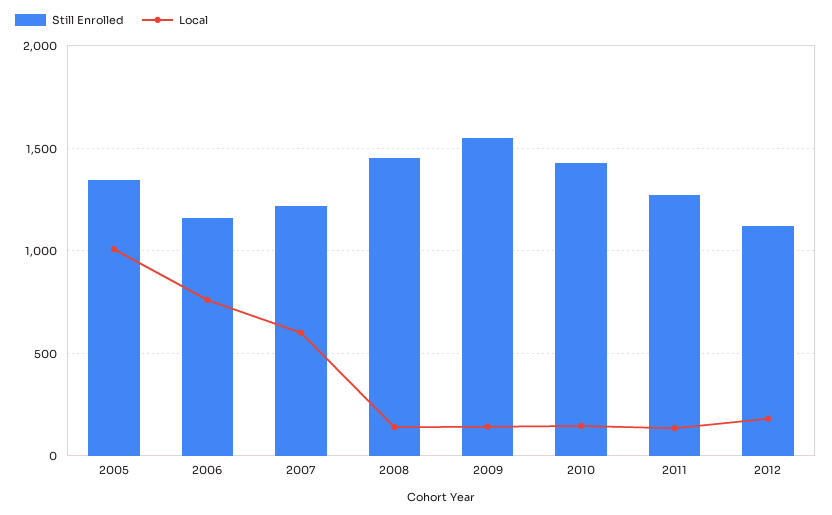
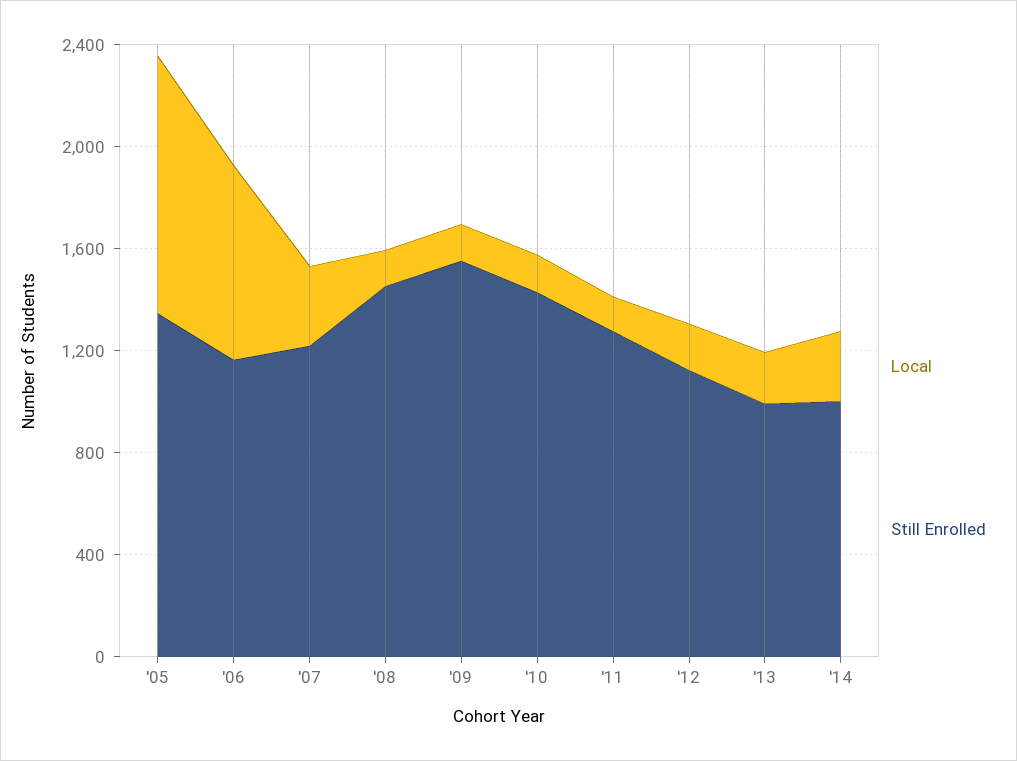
Local, 2007: 600 -> 300
Local, '13: none -> 200
Still Enrolled, '13: none -> 1000
Local, '14: none -> 300
Still Enrolled, '14: none -> 1000

